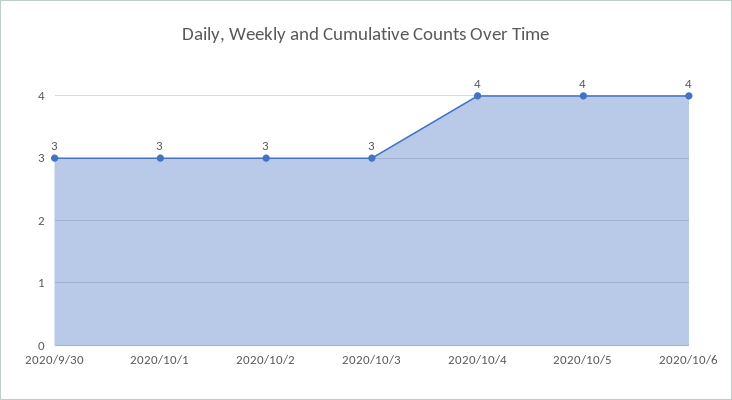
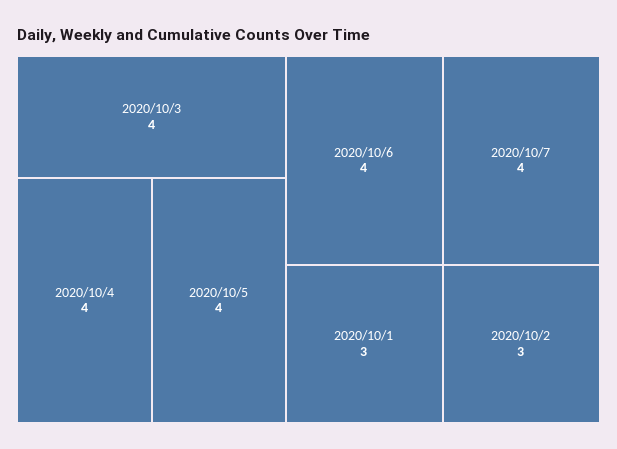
2020/9/30: 3 -> none
2020/10/3: 3 -> 4
2020/10/7: none -> 4

